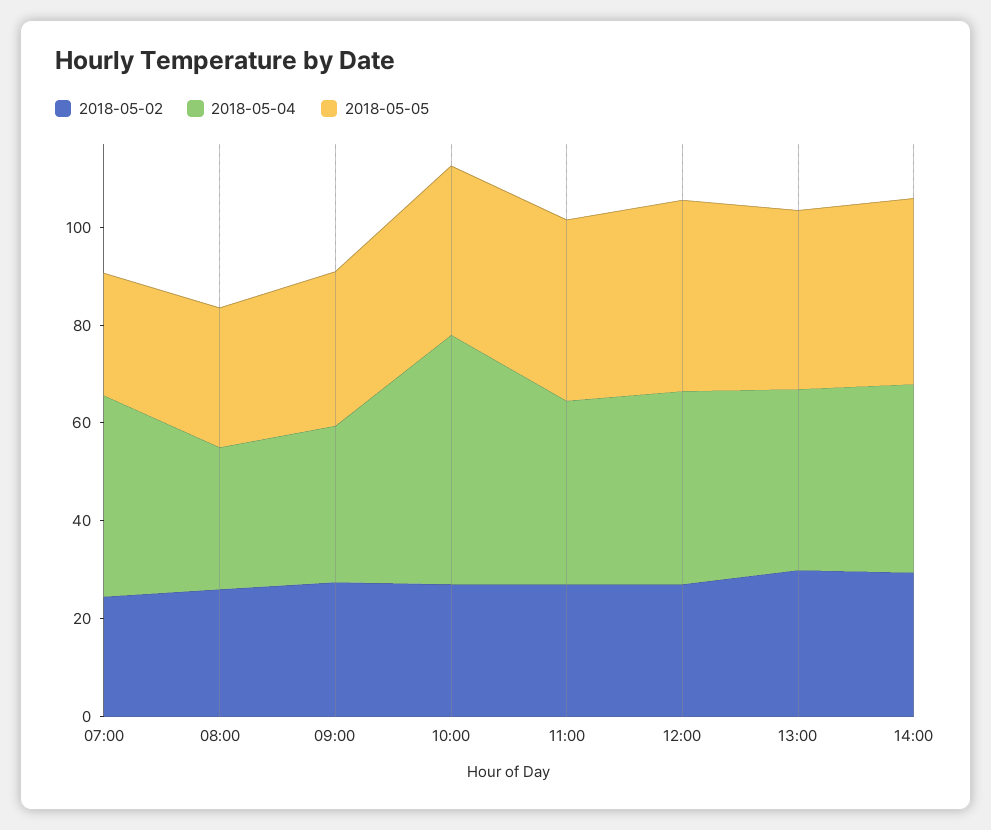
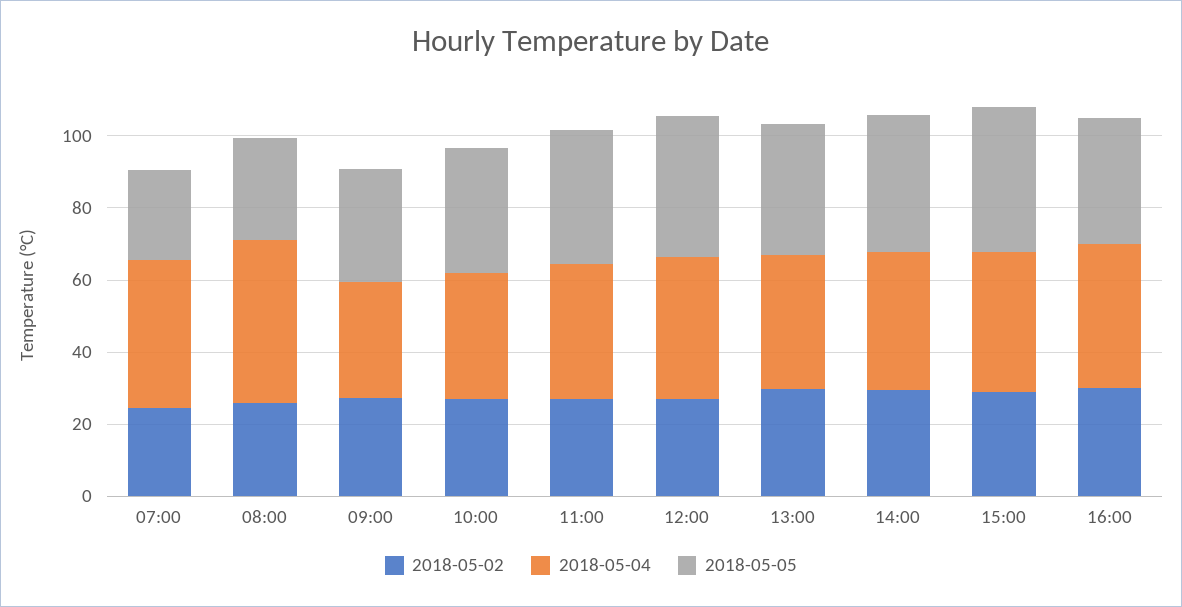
2018-05-04, 08:00: 30 -> 45
2018-05-04, 10:00: 50 -> 35
2018-05-02, 15:00: none -> 30
2018-05-04, 15:00: none -> 40
2018-05-05, 15:00: none -> 40
2018-05-02, 16:00: none -> 30
2018-05-04, 16:00: none -> 40
2018-05-05, 16:00: none -> 35

